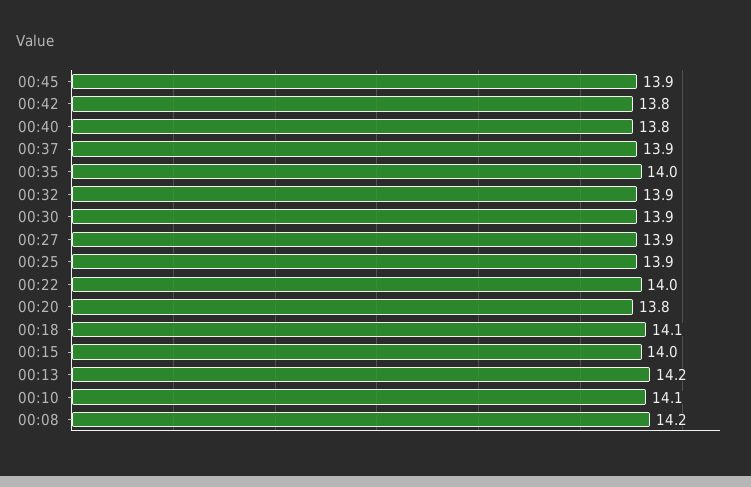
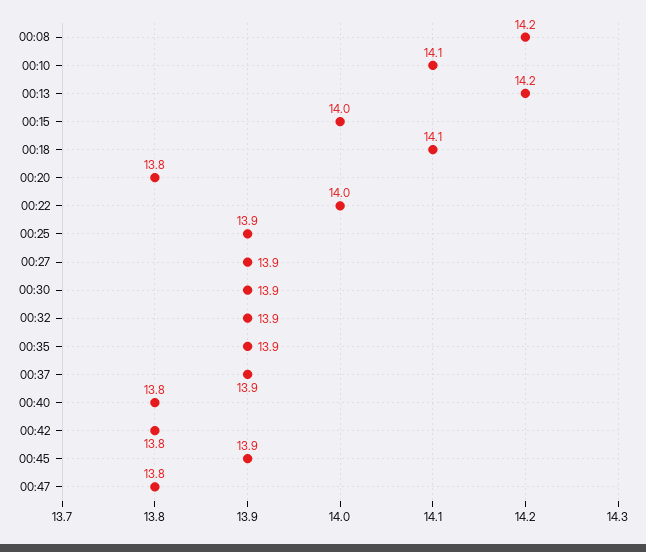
00:35: 14 -> 13.9
00:47: none -> 13.8

